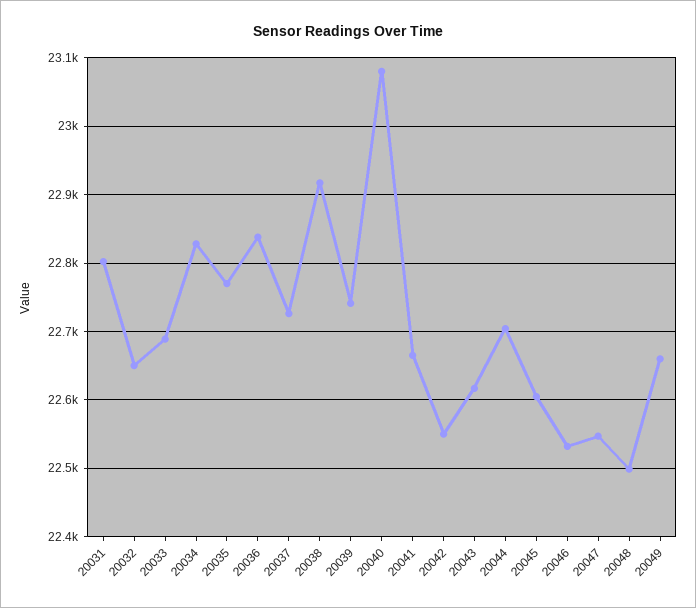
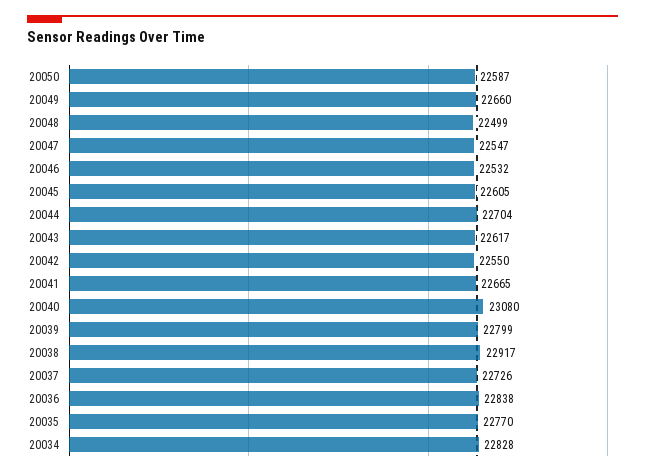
20031: 22800 -> none
20032: 22650 -> none
20033: 22690 -> none
20039: 22740 -> 22799
20050: none -> 22587

